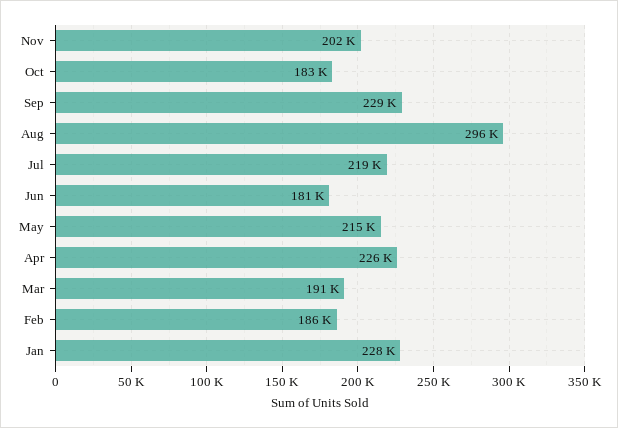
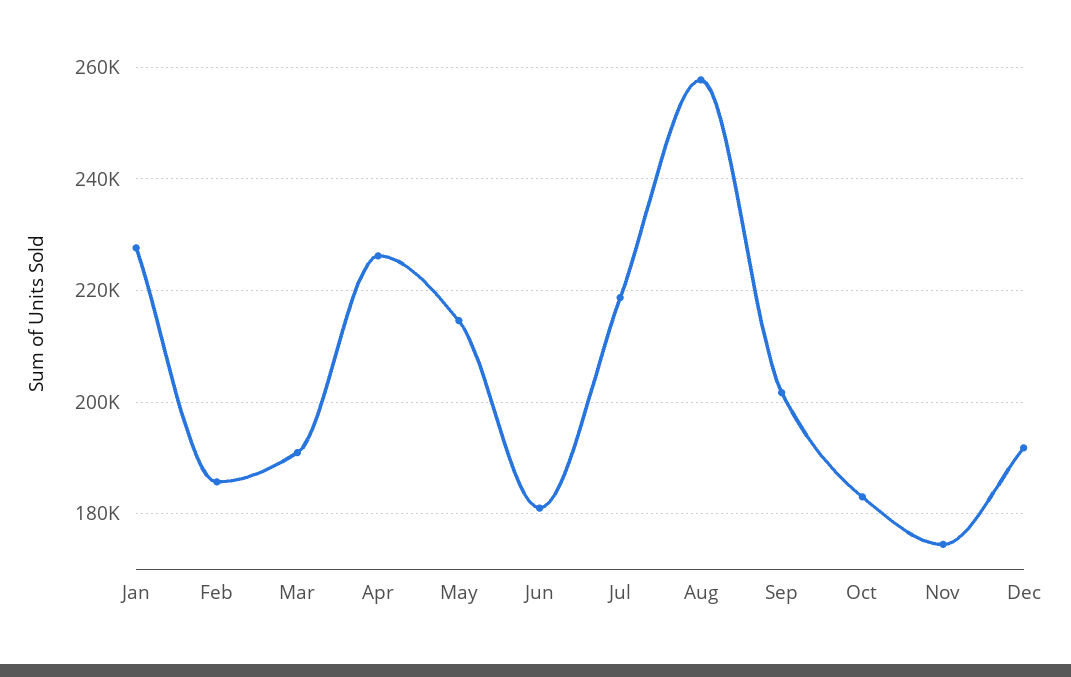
Nov: 202000 -> 174000
Sep: 229000 -> 202000
Aug: 296000 -> 258000
Dec: none -> 192000

